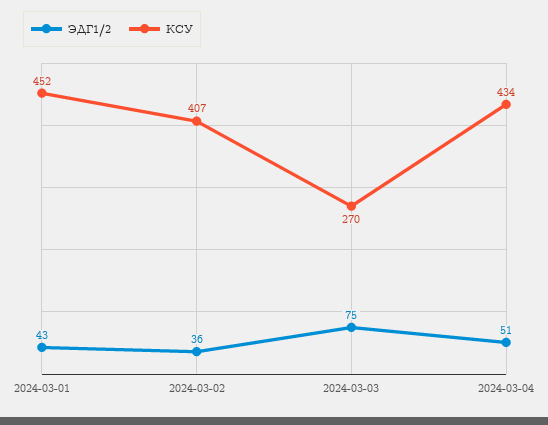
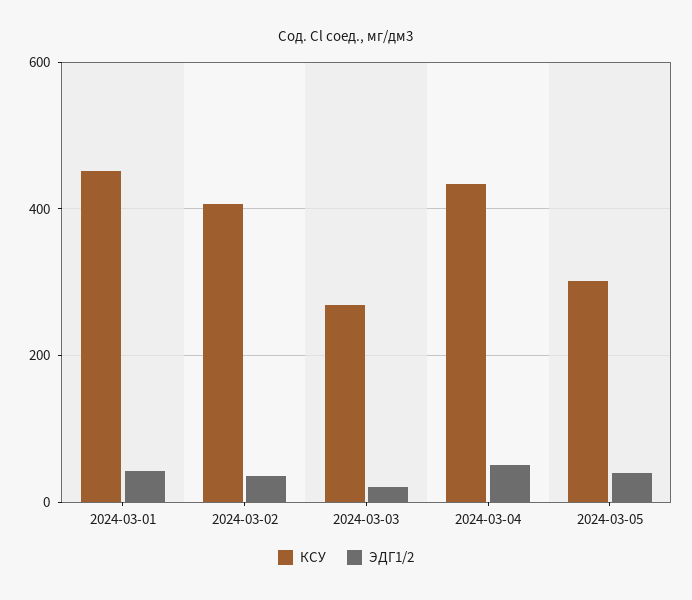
ЭДГ1/2, 2024-03-03: 75 -> 20
КСУ, 2024-03-05: none -> 300
ЭДГ1/2, 2024-03-05: none -> 40

